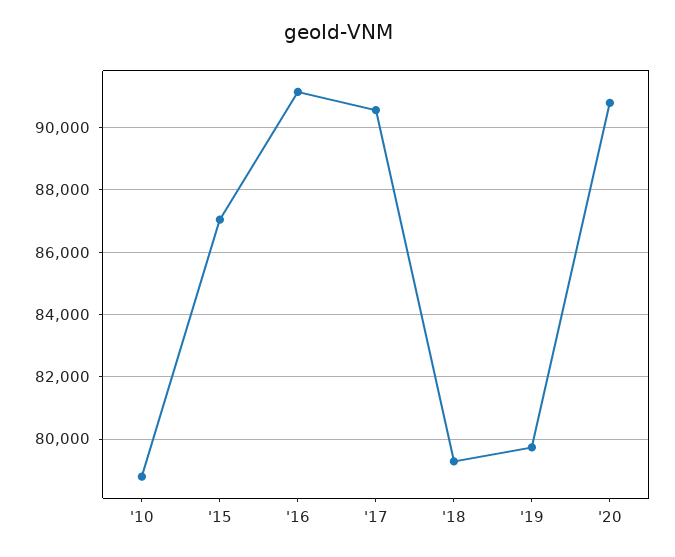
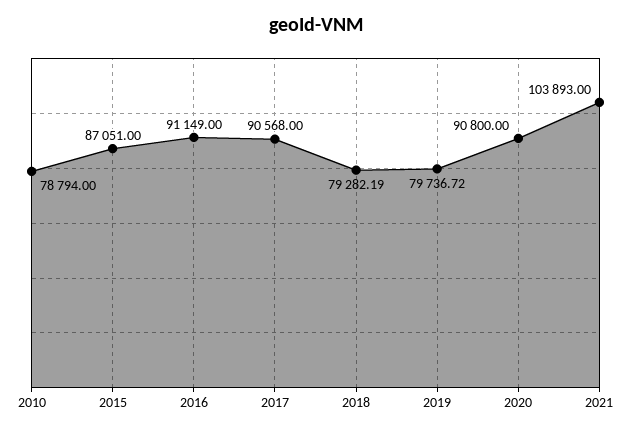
2021: none -> 103893

